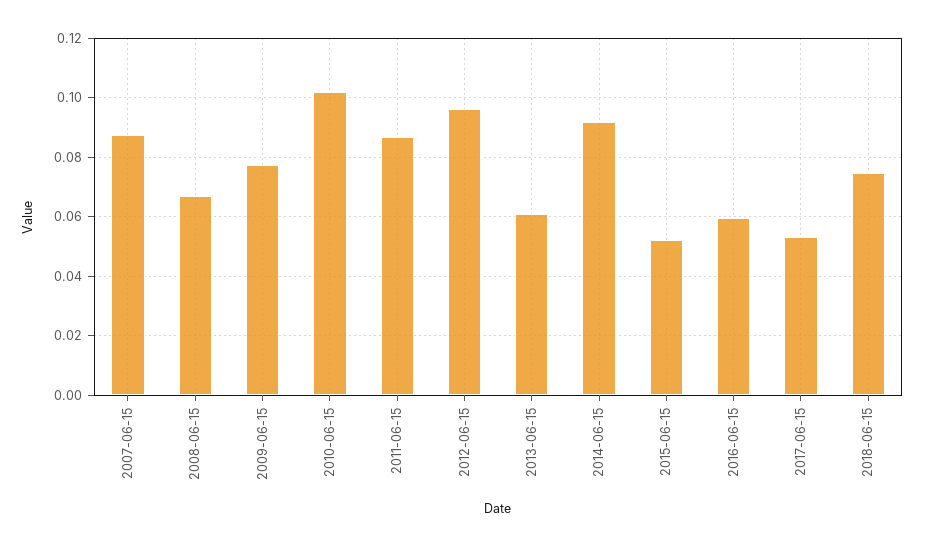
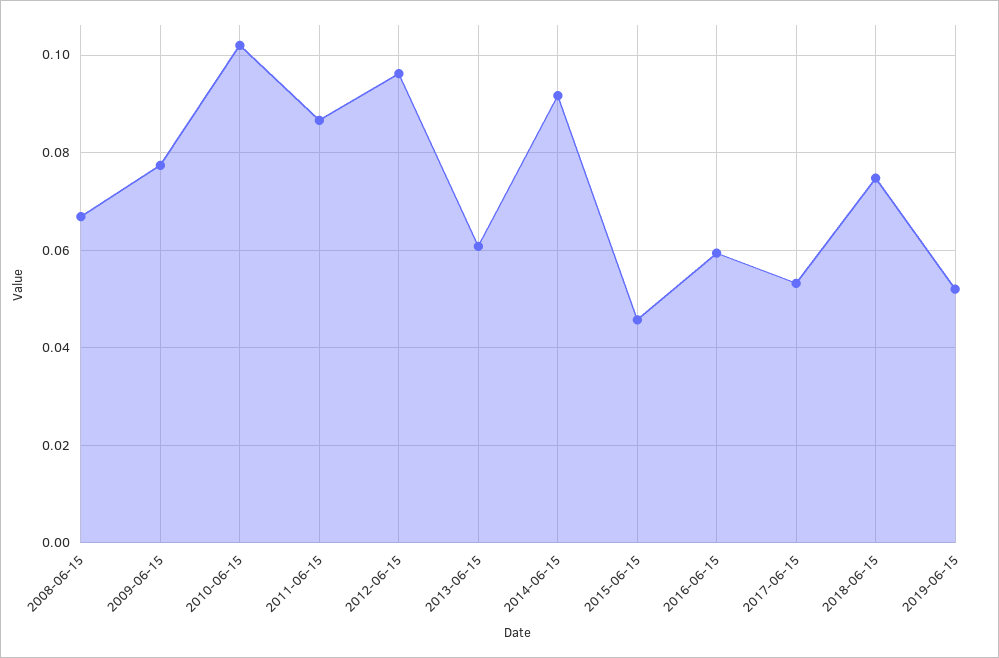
2007-06-15: 0.0875 -> none
2015-06-15: 0.0525 -> 0.046
2019-06-15: none -> 0.052

